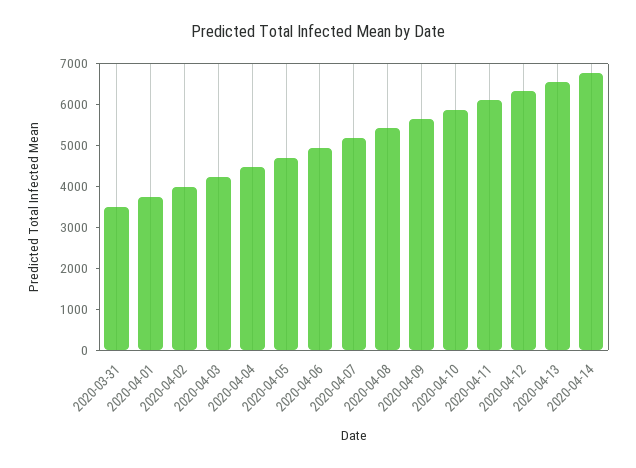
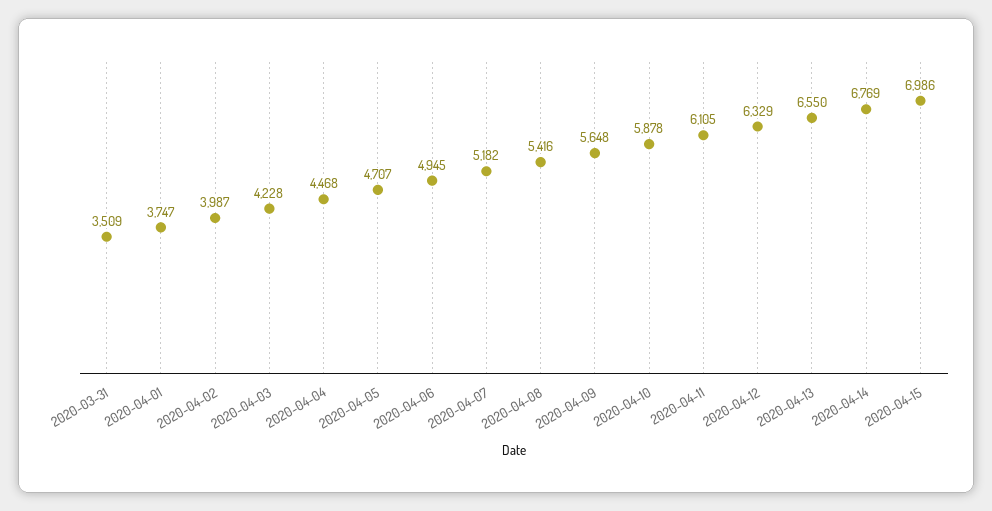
2020-04-15: none -> 6986

